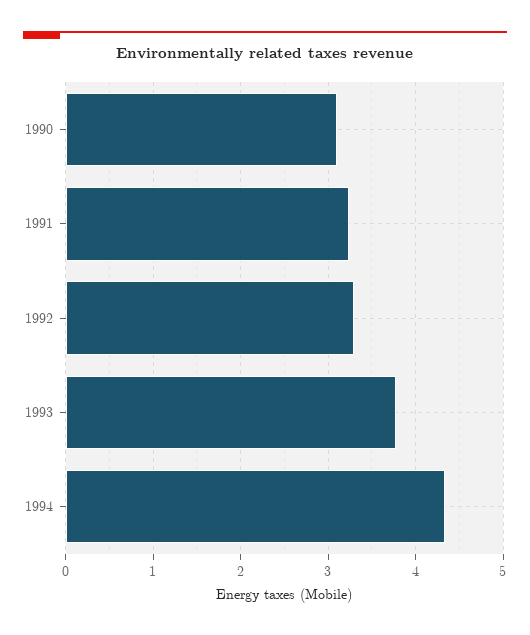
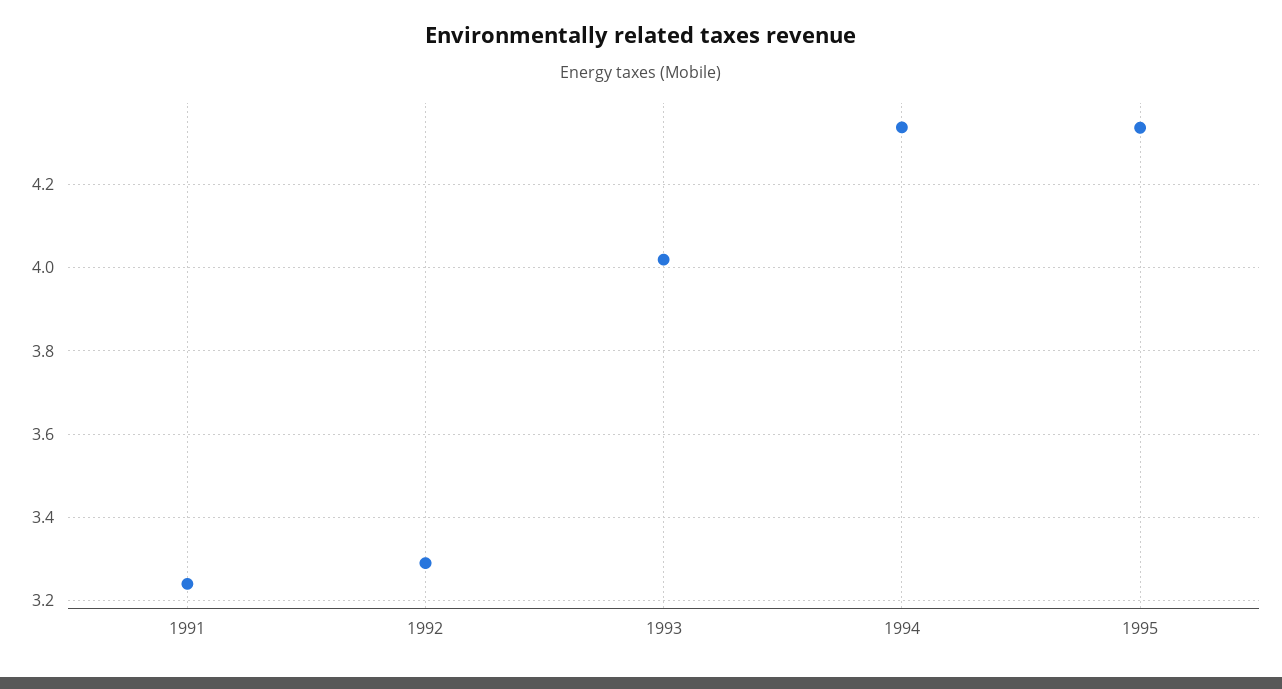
1990: 3.1 -> none
1993: 3.8 -> 4.02
1995: none -> 4.34

